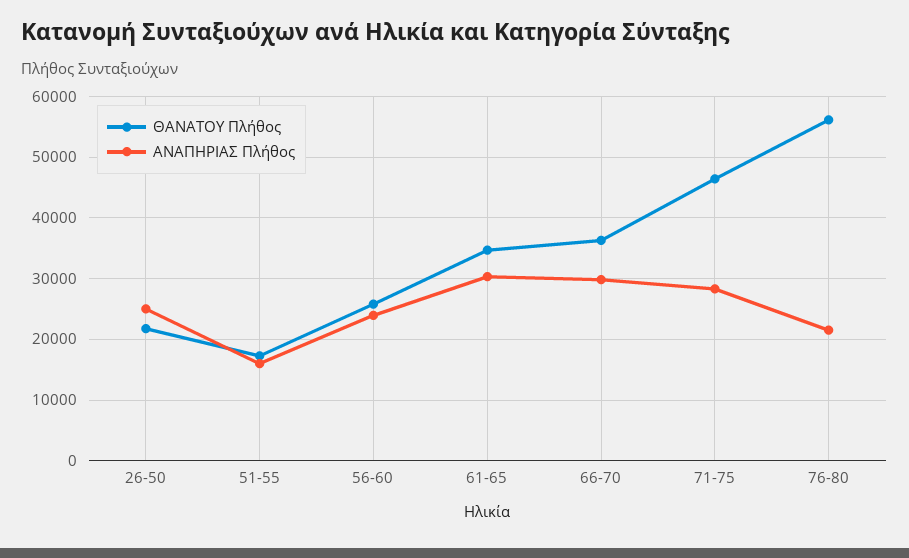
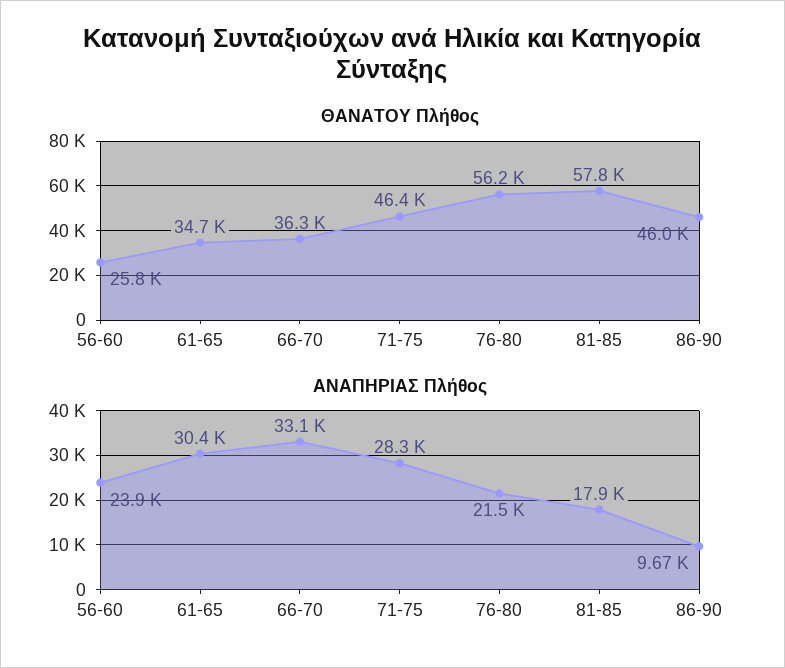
ΘΑΝΑΤΟΥ Πλήθος, 26-50: 22000 -> none
ΑΝΑΠΗΡΙΑΣ Πλήθος, 26-50: 25000 -> none
ΘΑΝΑΤΟΥ Πλήθος, 51-55: 17000 -> none
ΑΝΑΠΗΡΙΑΣ Πλήθος, 51-55: 16000 -> none
ΑΝΑΠΗΡΙΑΣ Πλήθος, 66-70: 30000 -> 33100
ΘΑΝΑΤΟΥ Πλήθος, 81-85: none -> 57800
ΘΑΝΑΤΟΥ Πλήθος, 86-90: none -> 46000
ΑΝΑΠΗΡΙΑΣ Πλήθος, 81-85: none -> 17900
ΑΝΑΠΗΡΙΑΣ Πλήθος, 86-90: none -> 9670

